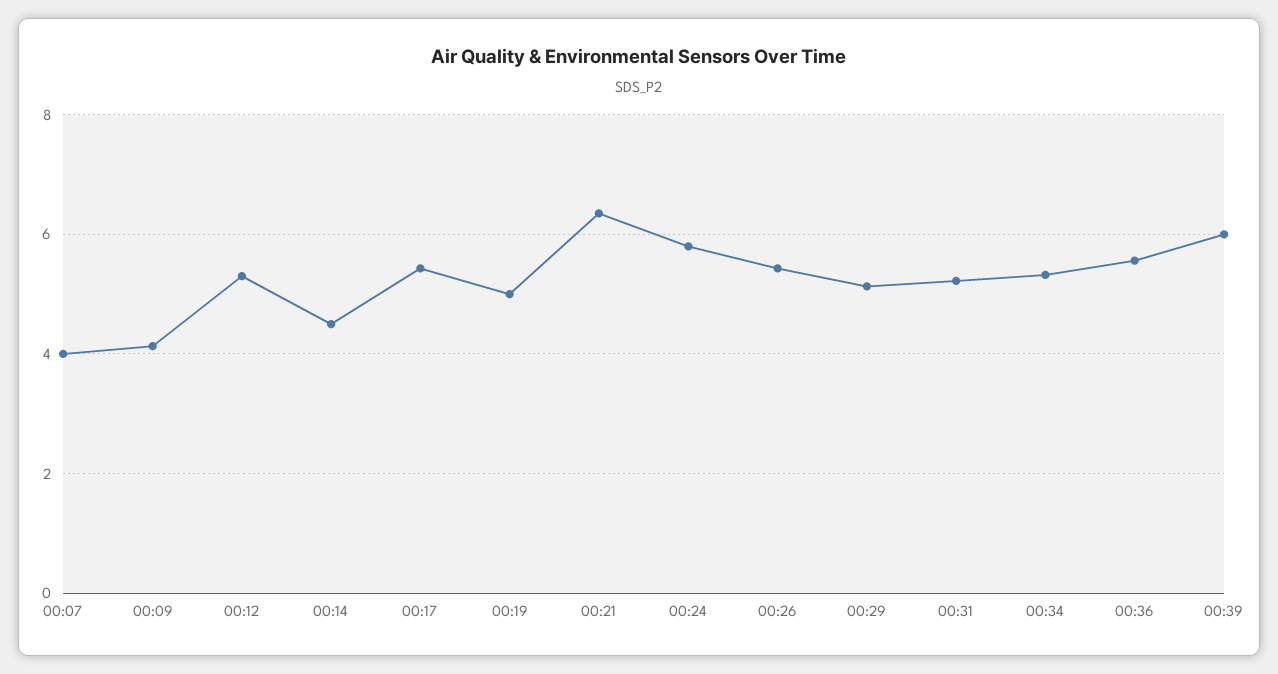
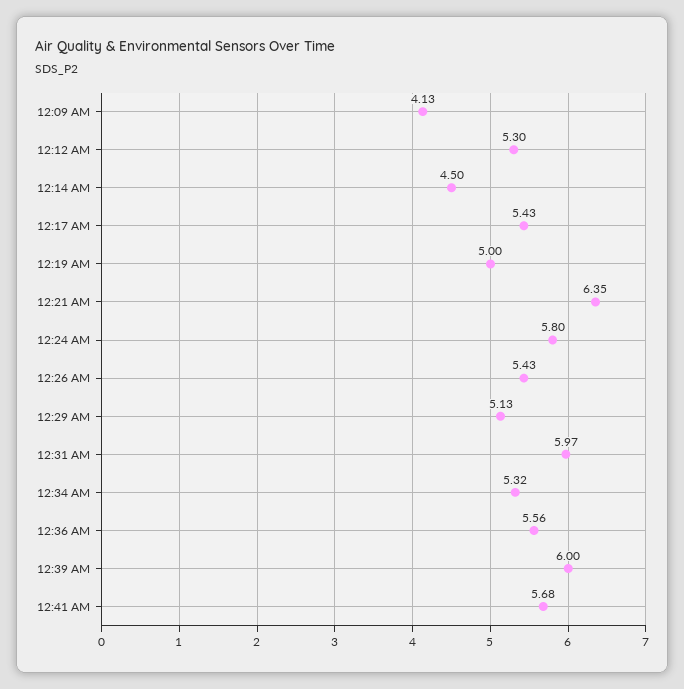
00:07: 4 -> none
00:31: 5.2 -> 5.97
12:41 AM: none -> 5.68

